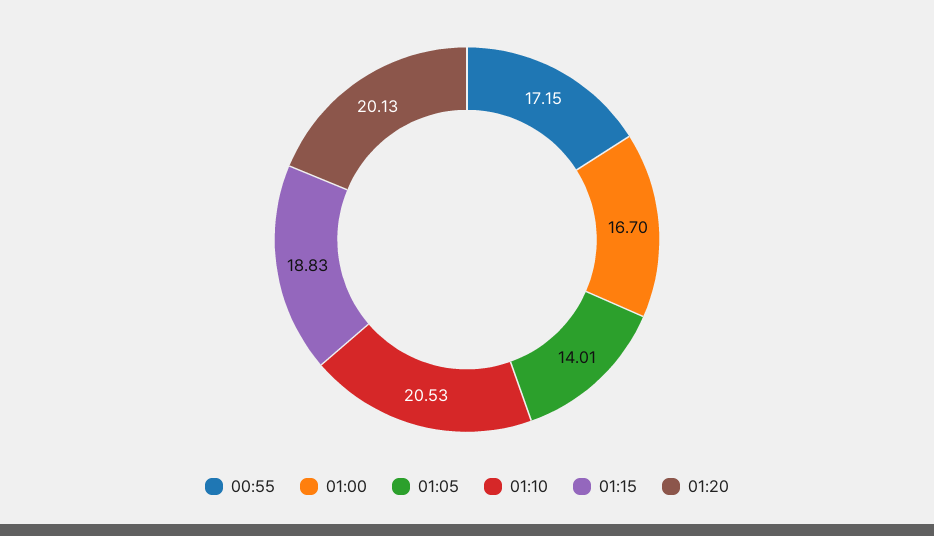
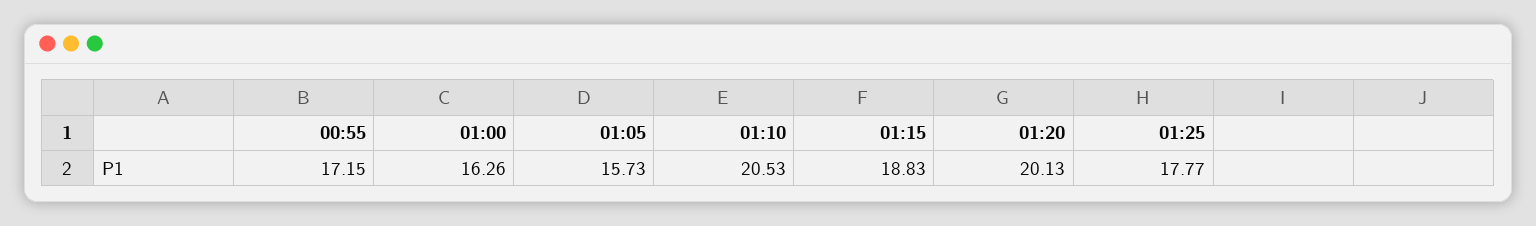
01:00: 16.7 -> 16.26
01:05: 14.01 -> 15.73
01:25: none -> 17.77

